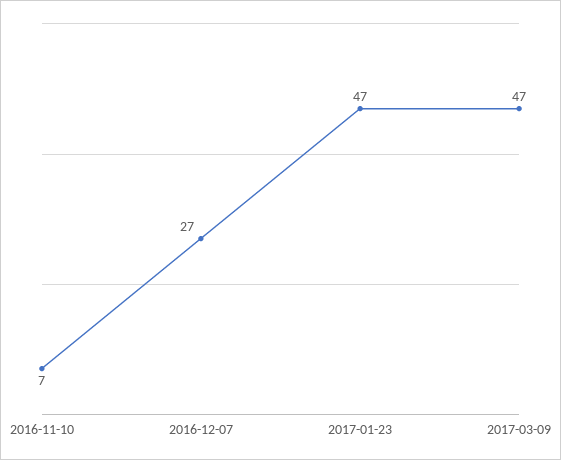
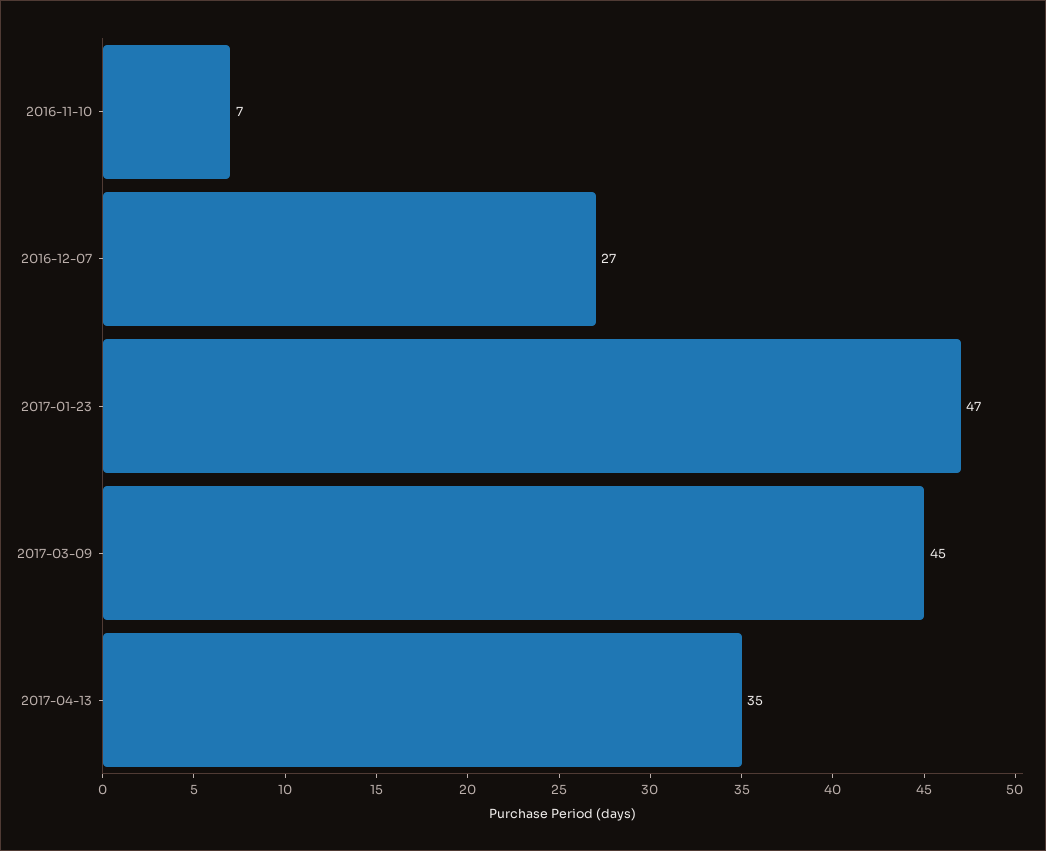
2017-03-09: 47 -> 45
2017-04-13: none -> 35

